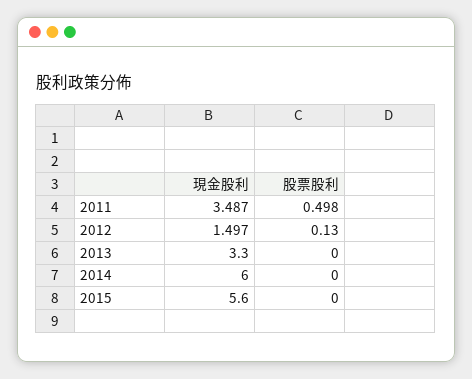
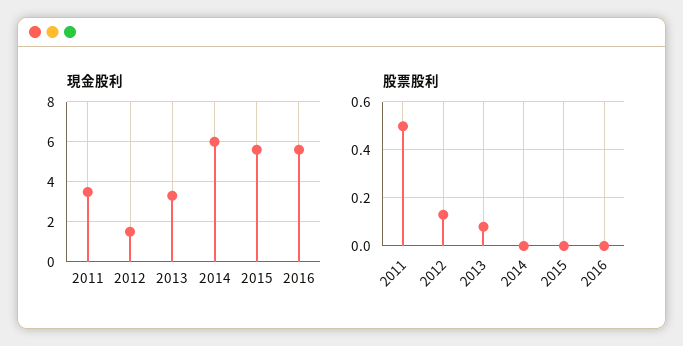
股票股利, 2013: 0 -> 0.075
現金股利, 2016: none -> 5.5
股票股利, 2016: none -> 0

